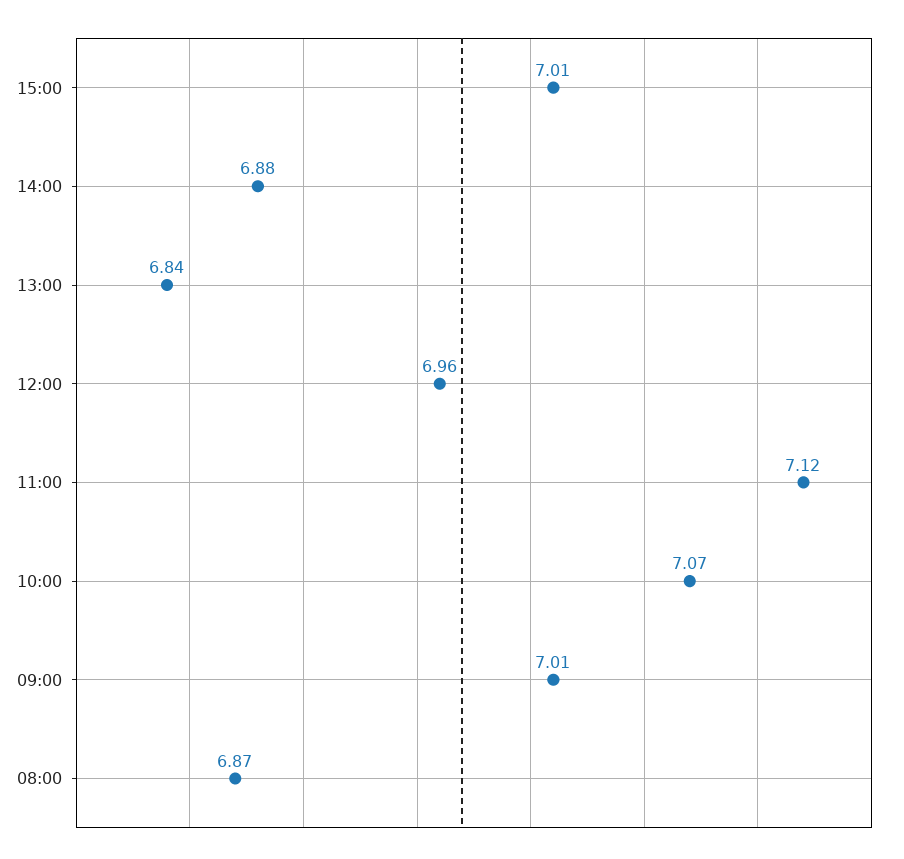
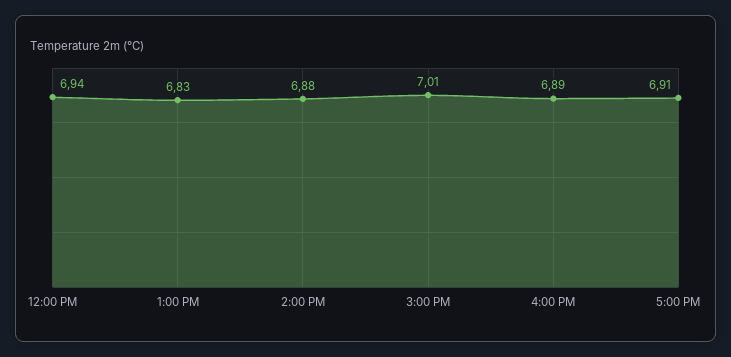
13:00: 6.84 -> 6.83
12:00: 6.96 -> 6.94
11:00: 7.12 -> none
10:00: 7.07 -> none
09:00: 7.01 -> none
08:00: 6.87 -> none
4:00 PM: none -> 6.89
5:00 PM: none -> 6.91

